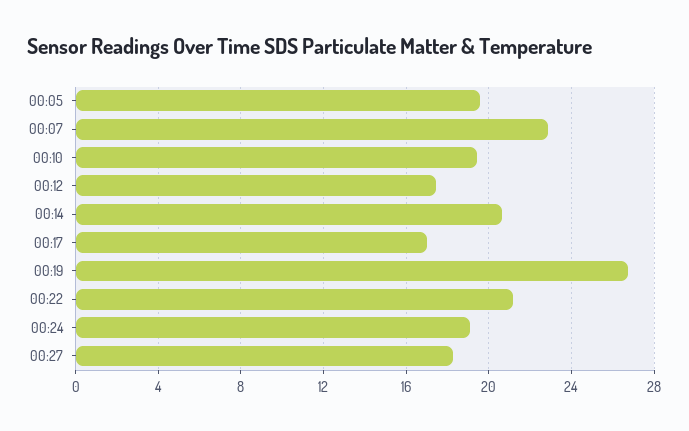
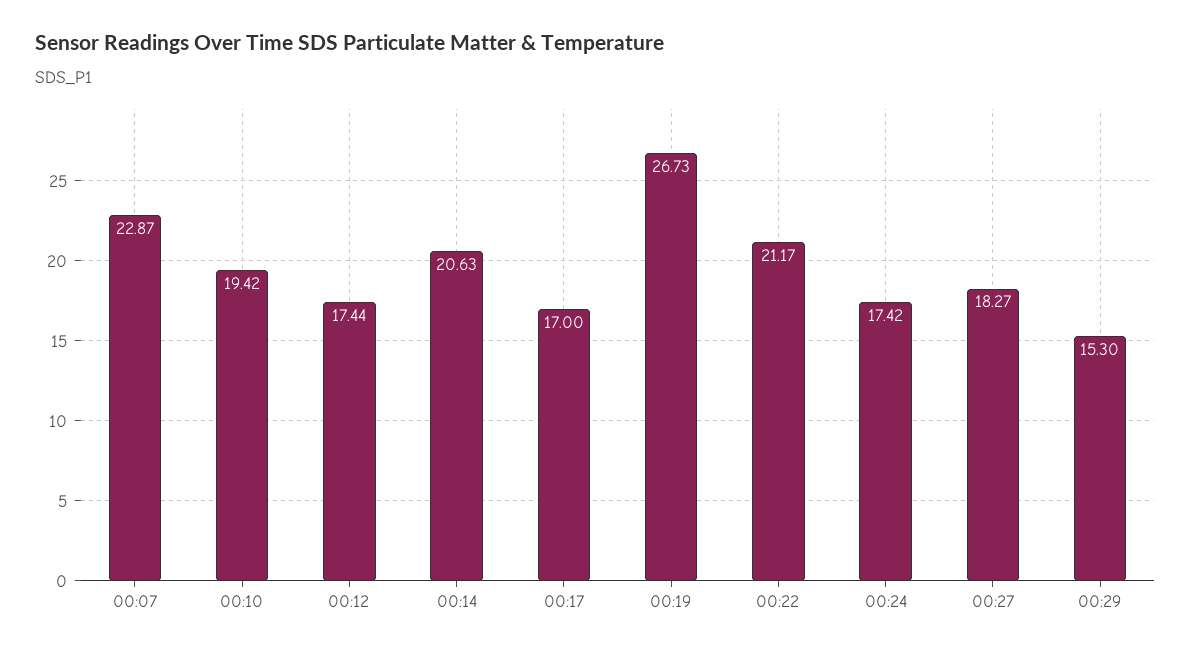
00:05: 19.5 -> none
00:24: 19 -> 17.42
00:29: none -> 15.3

